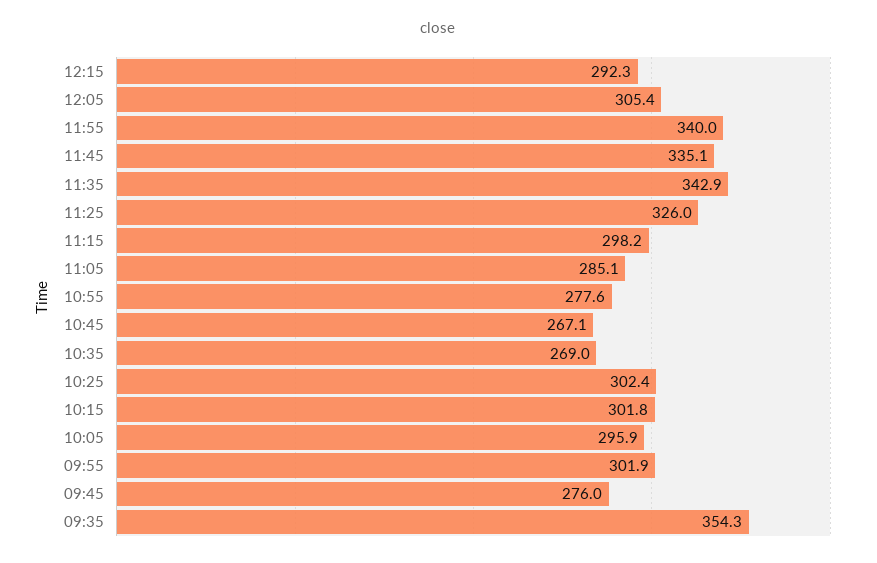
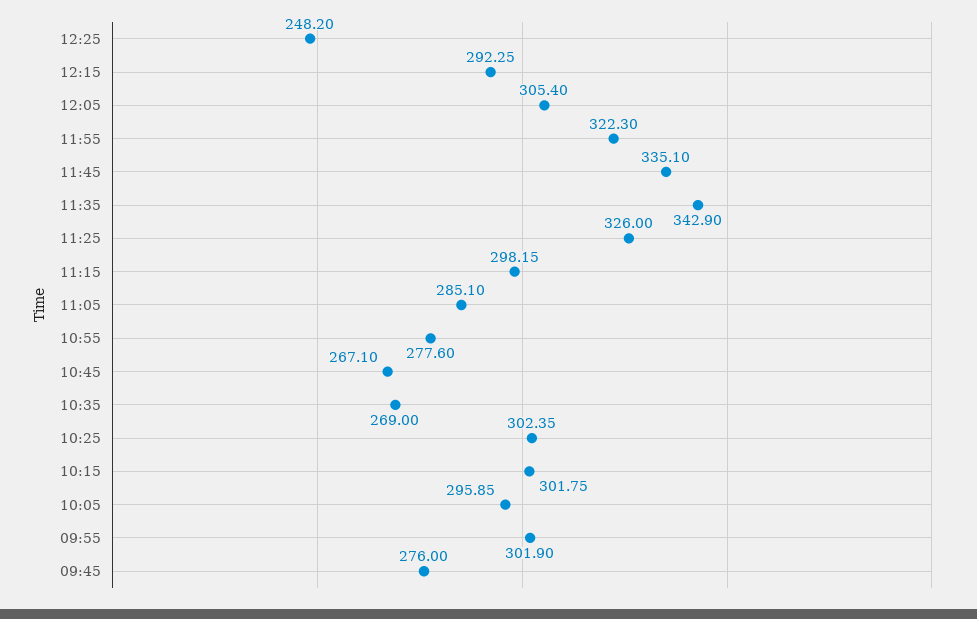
11:55: 340 -> 322.3
09:35: 354.3 -> none
12:25: none -> 248.2

